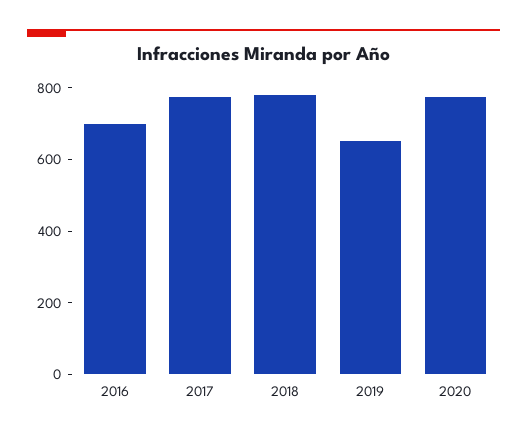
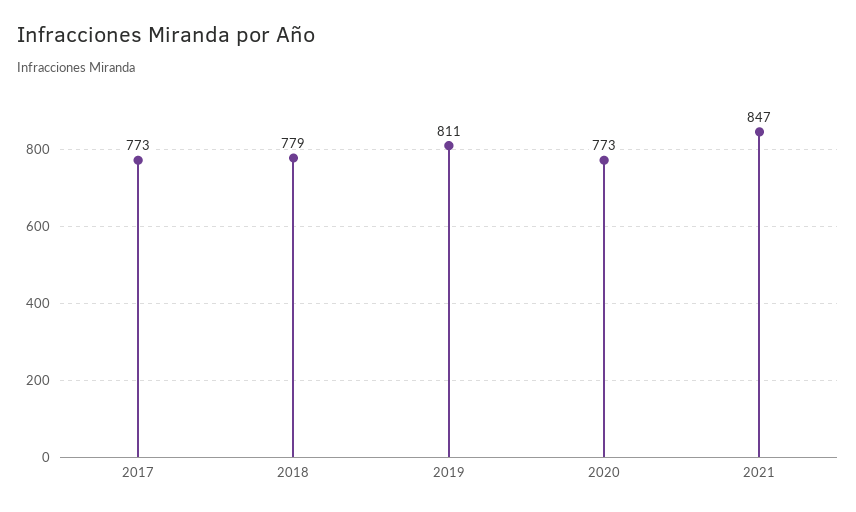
2016: 700 -> none
2019: 650 -> 811
2021: none -> 847

